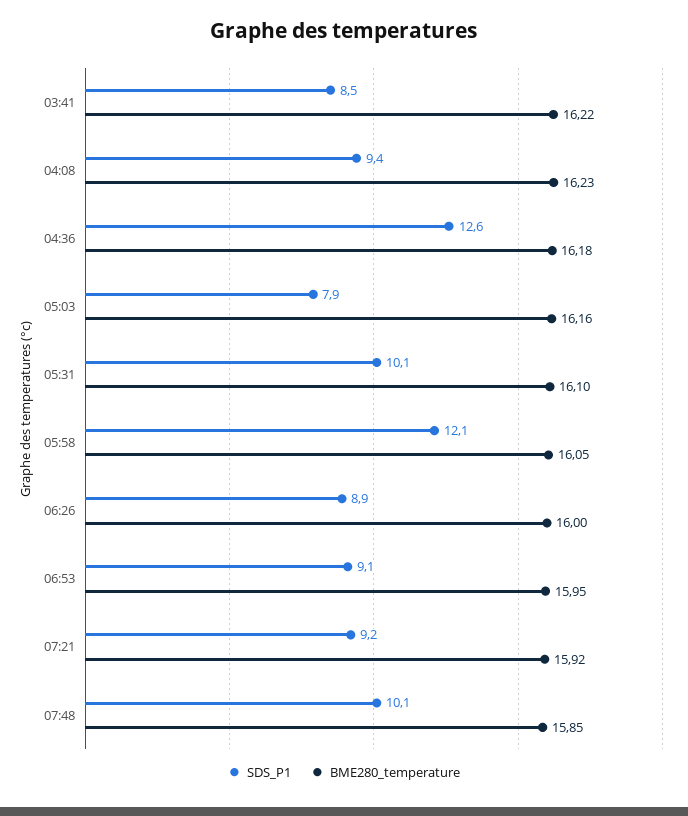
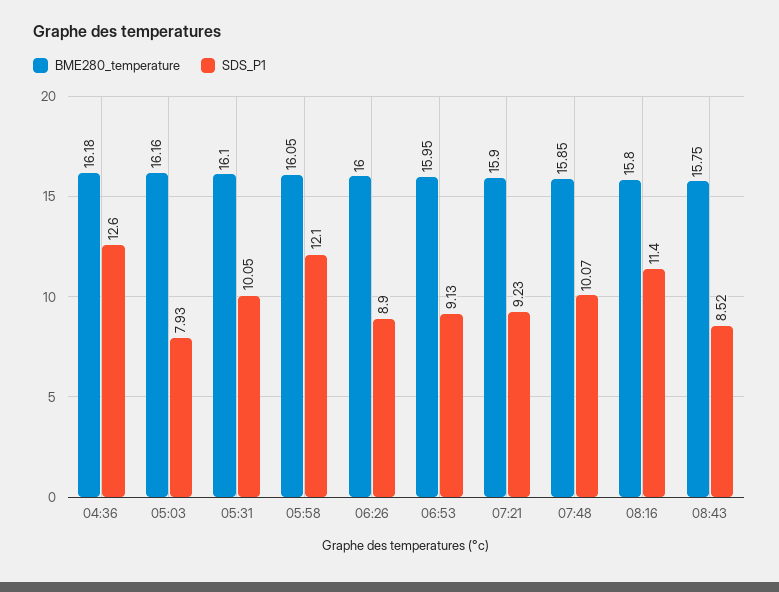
SDS_P1, 03:41: 8.5 -> none
BME280_temperature, 03:41: 16.22 -> none
SDS_P1, 04:08: 9.4 -> none
BME280_temperature, 04:08: 16.23 -> none
BME280_temperature, 07:21: 15.92 -> 15.9
BME280_temperature, 08:16: none -> 15.8
SDS_P1, 08:16: none -> 11.4
BME280_temperature, 08:43: none -> 15.75
SDS_P1, 08:43: none -> 8.52

